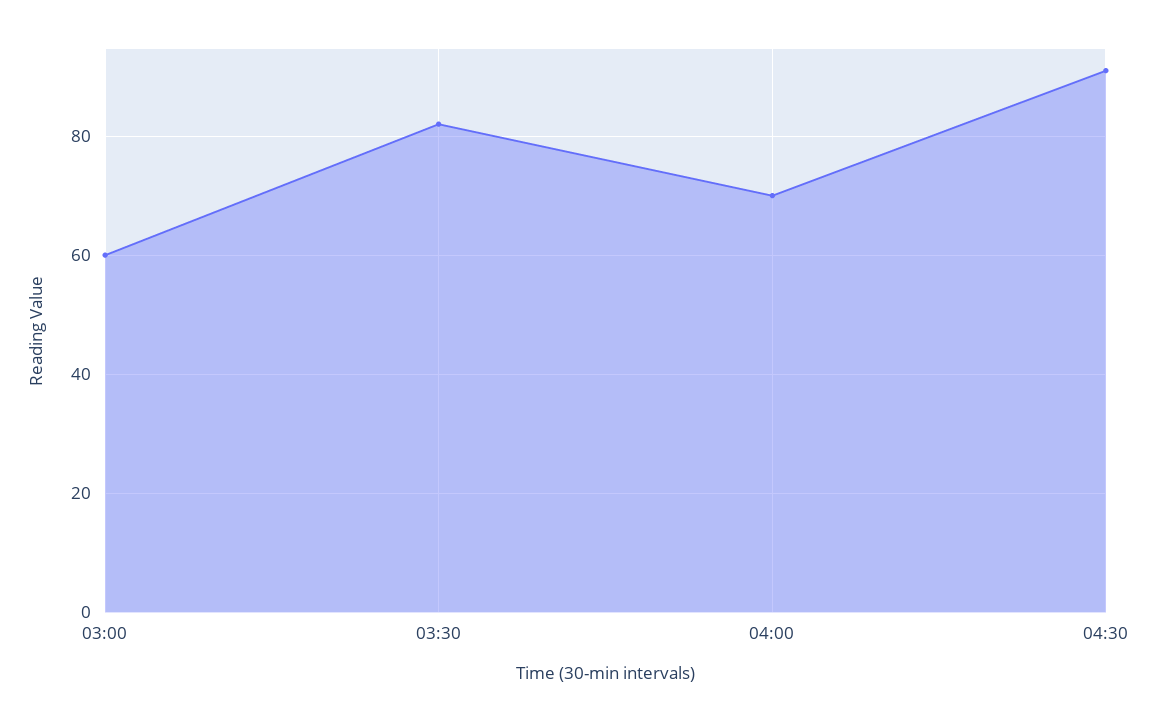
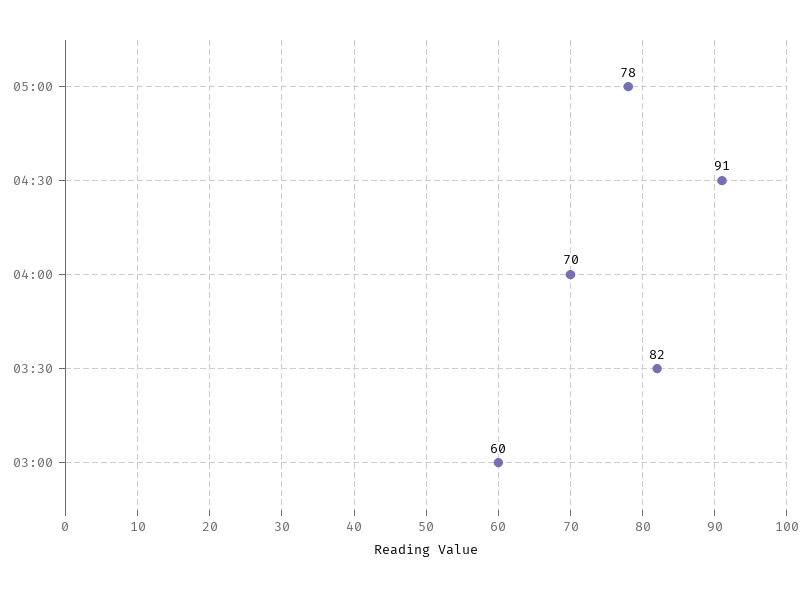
05:00: none -> 78

